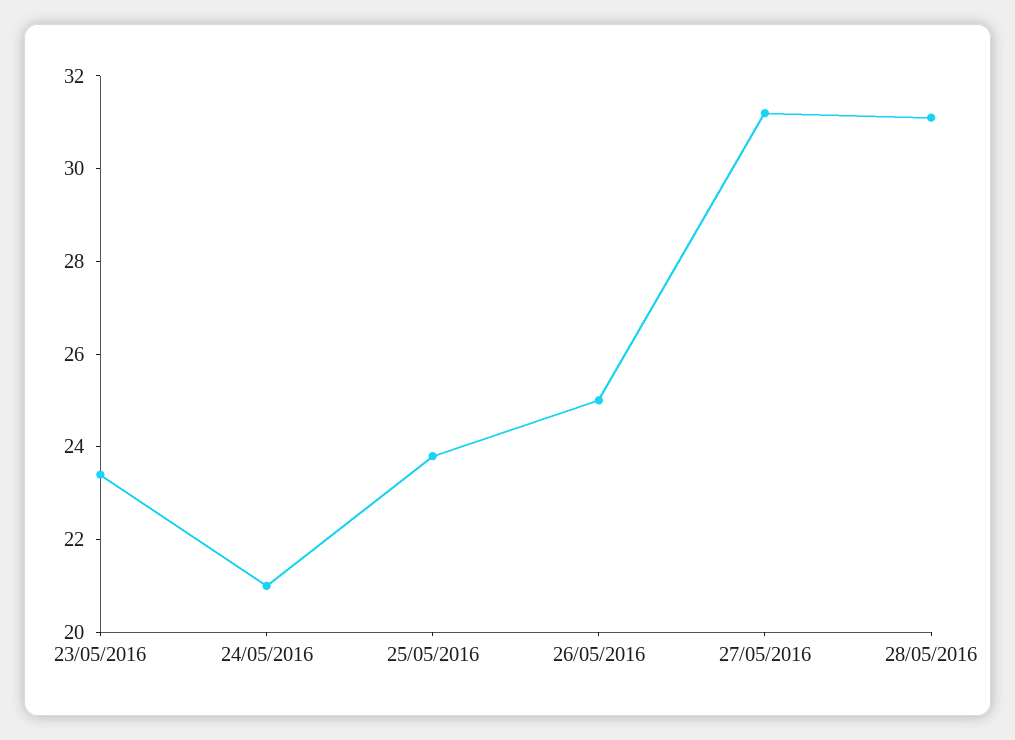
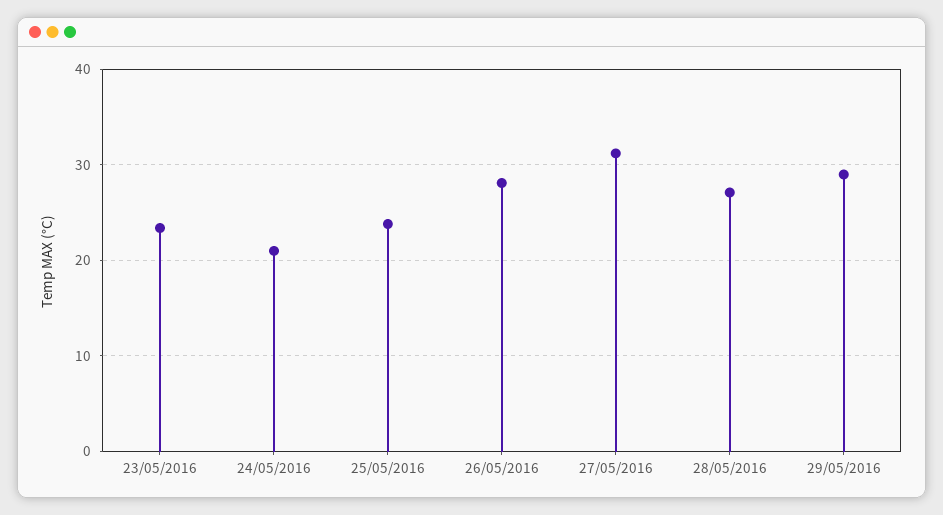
26/05/2016: 25 -> 28
28/05/2016: 31 -> 27
29/05/2016: none -> 29

